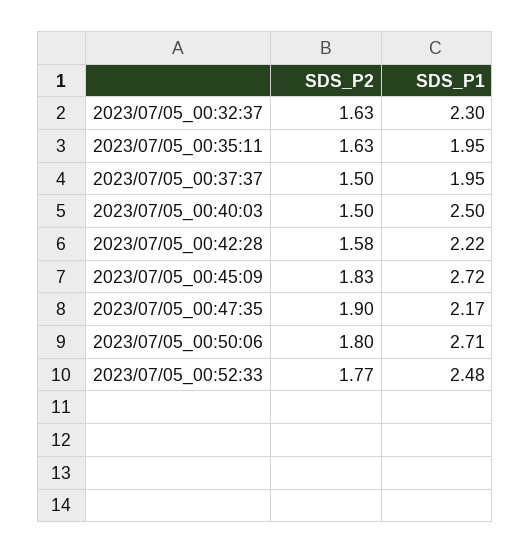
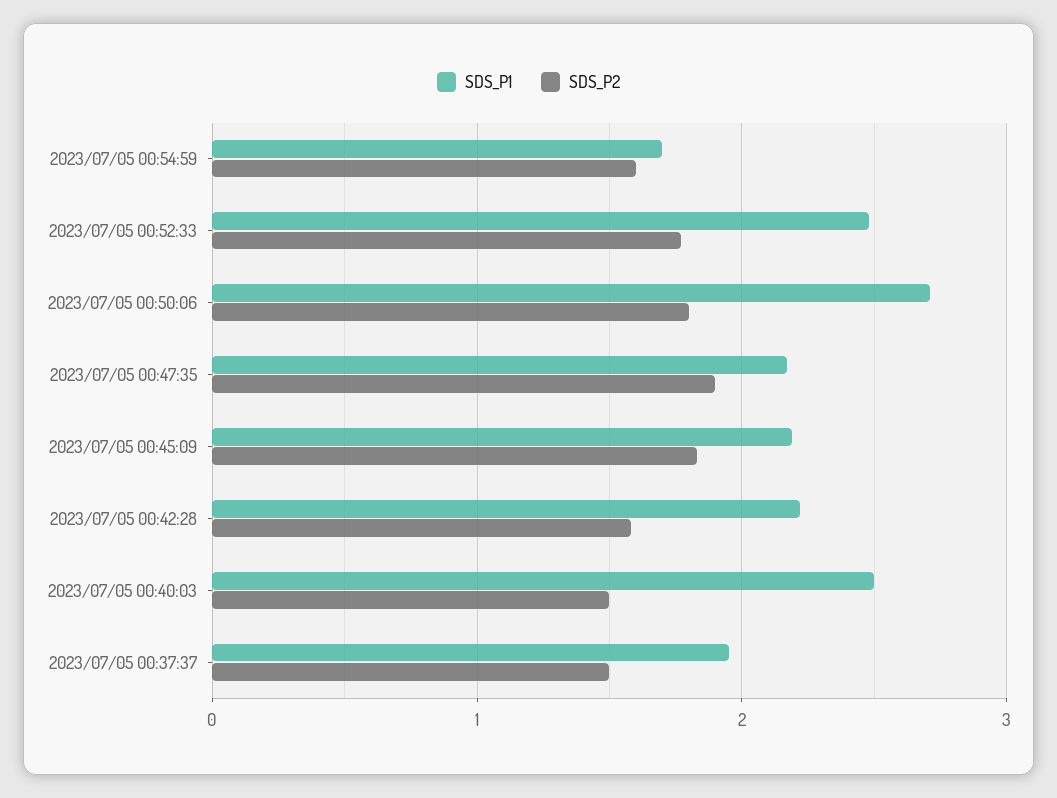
SDS_P2, 2023/07/05_00:32:37: 1.63 -> none
SDS_P1, 2023/07/05_00:32:37: 2.3 -> none
SDS_P2, 2023/07/05_00:35:11: 1.63 -> none
SDS_P1, 2023/07/05_00:35:11: 1.95 -> none
SDS_P1, 2023/07/05_00:45:09: 2.72 -> 2.2
SDS_P1, 2023/07/05 00:54:59: none -> 1.7
SDS_P2, 2023/07/05 00:54:59: none -> 1.6

